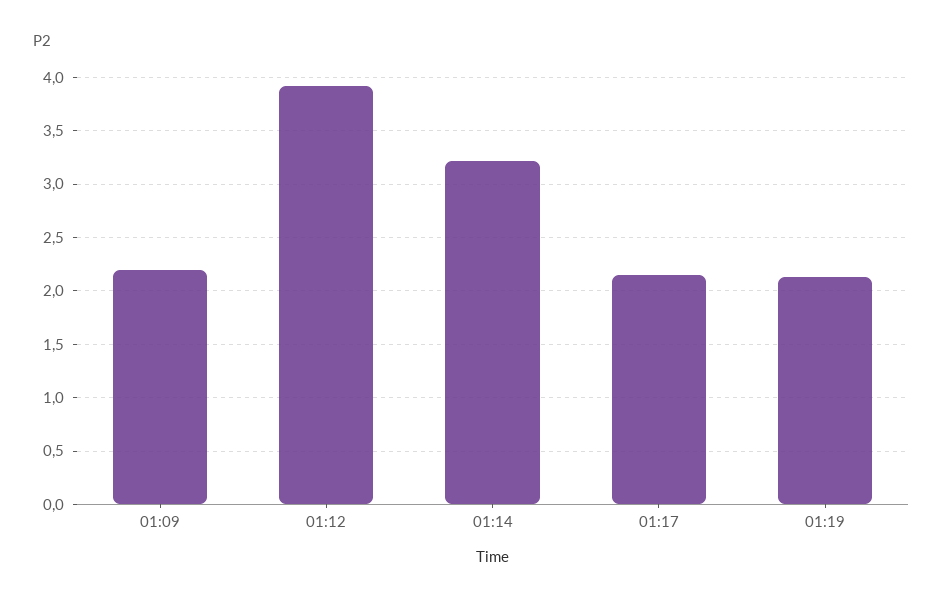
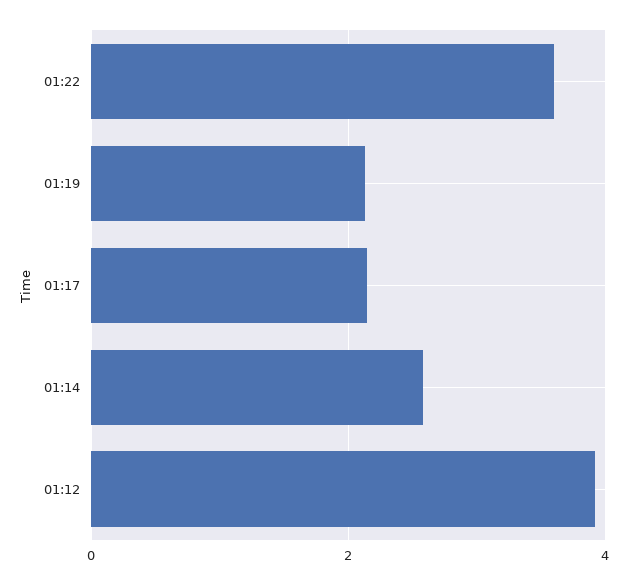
01:09: 2.2 -> none
01:14: 3.2 -> 2.6
01:22: none -> 3.6

